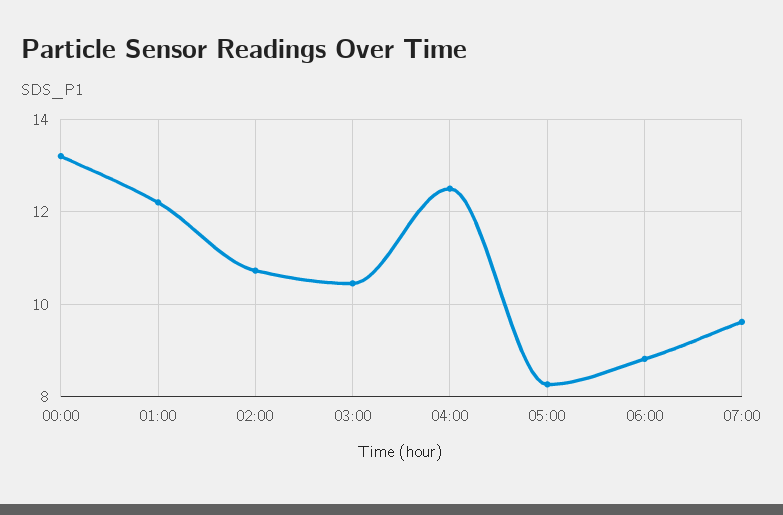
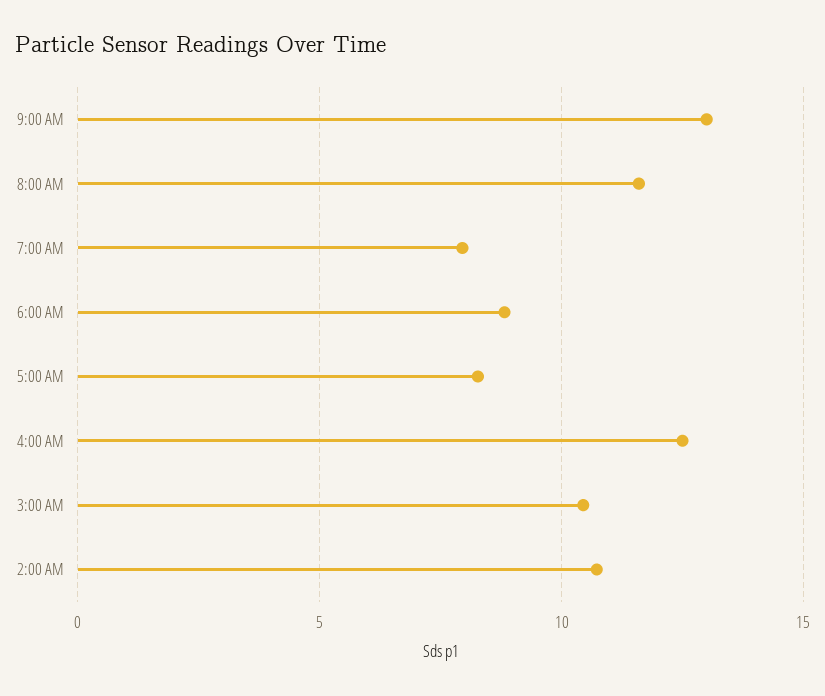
00:00: 13.2 -> none
01:00: 12.2 -> none
07:00: 9.6 -> 8
9:00 AM: none -> 13
8:00 AM: none -> 11.5

